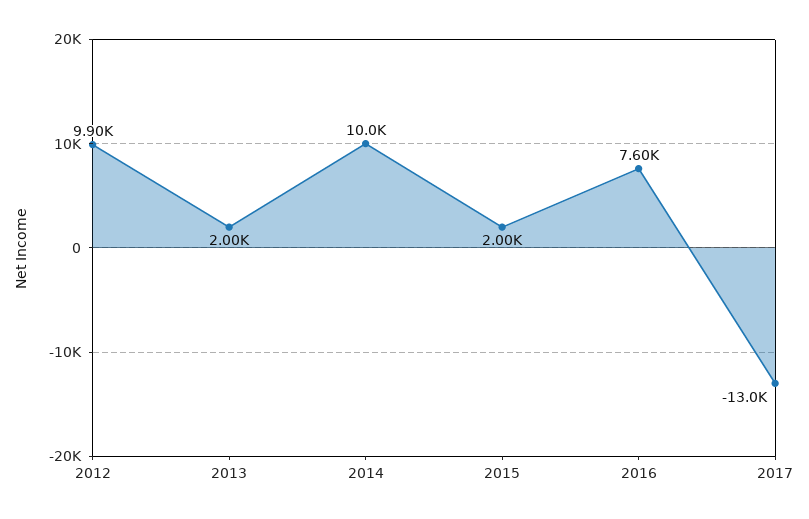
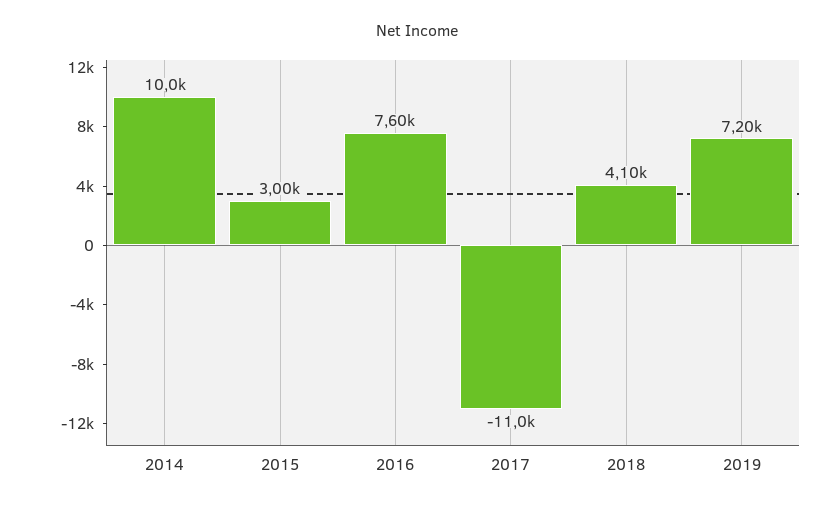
2012: 9900 -> none
2013: 2000 -> none
2015: 2000 -> 3000
2017: -13000 -> -11000
2018: none -> 4100
2019: none -> 7200

